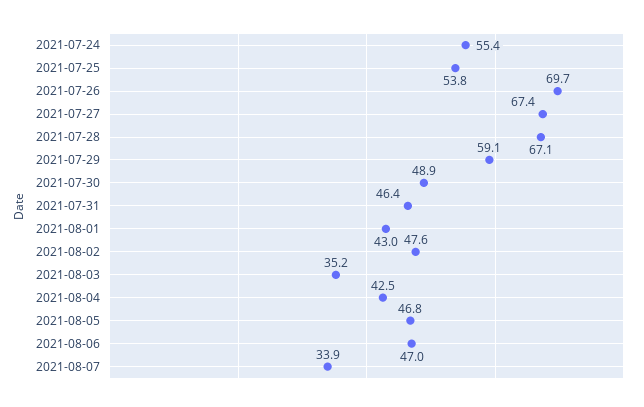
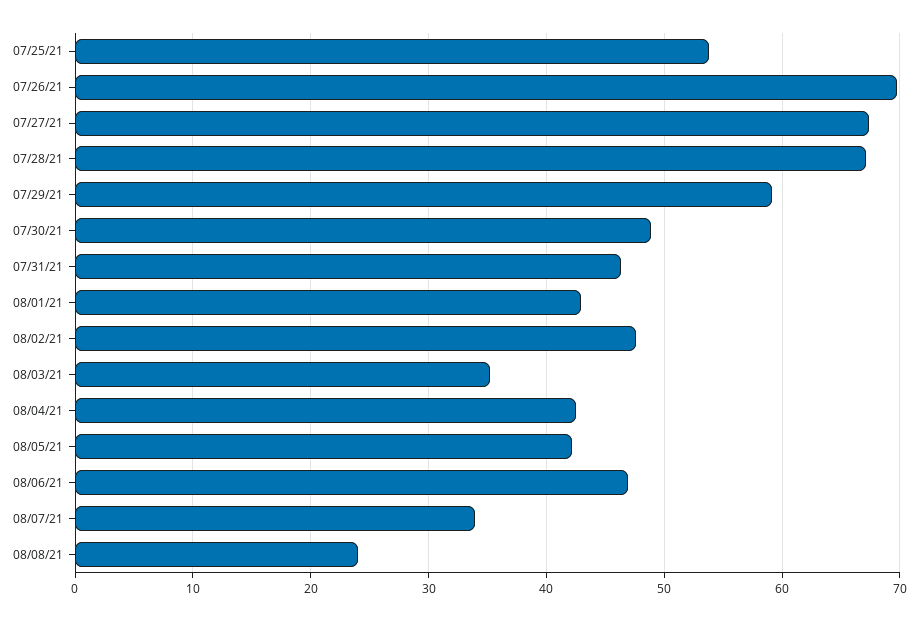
2021-07-24: 55.4 -> none
2021-08-05: 46.8 -> 42
08/08/21: none -> 24

